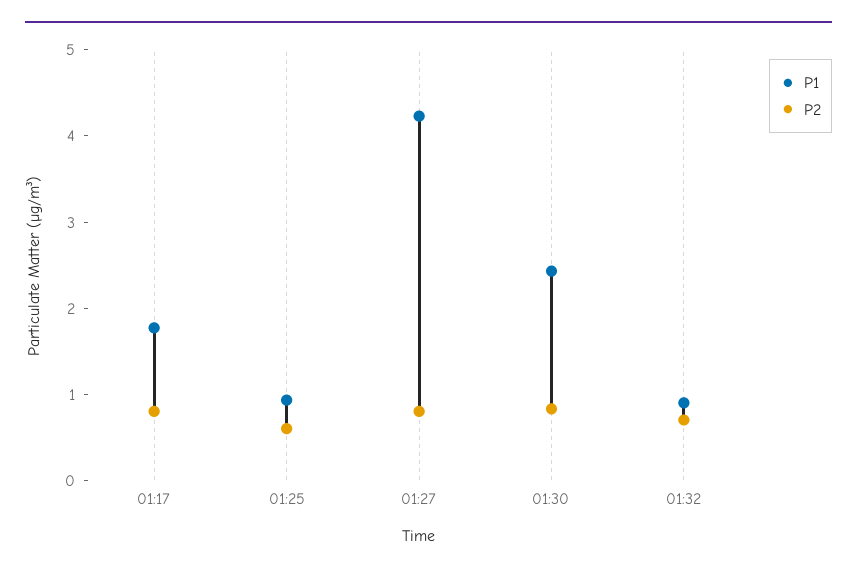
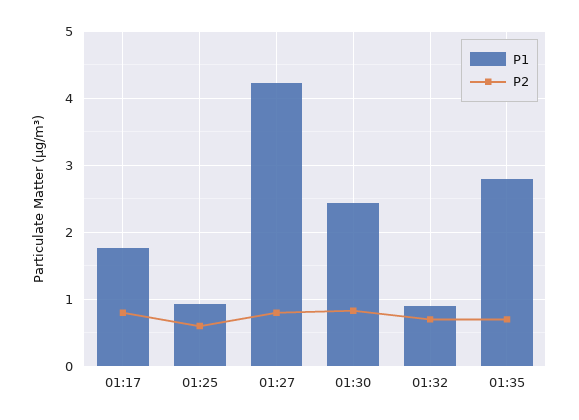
P1, 01:35: none -> 2.8
P2, 01:35: none -> 0.7

